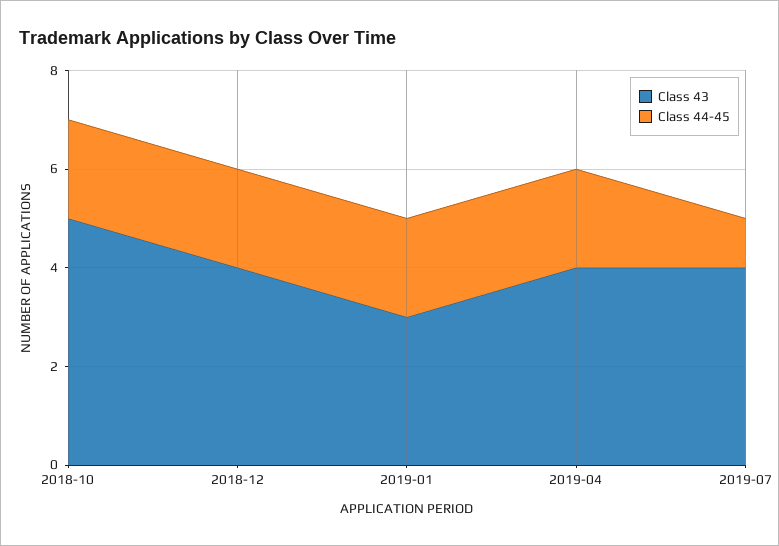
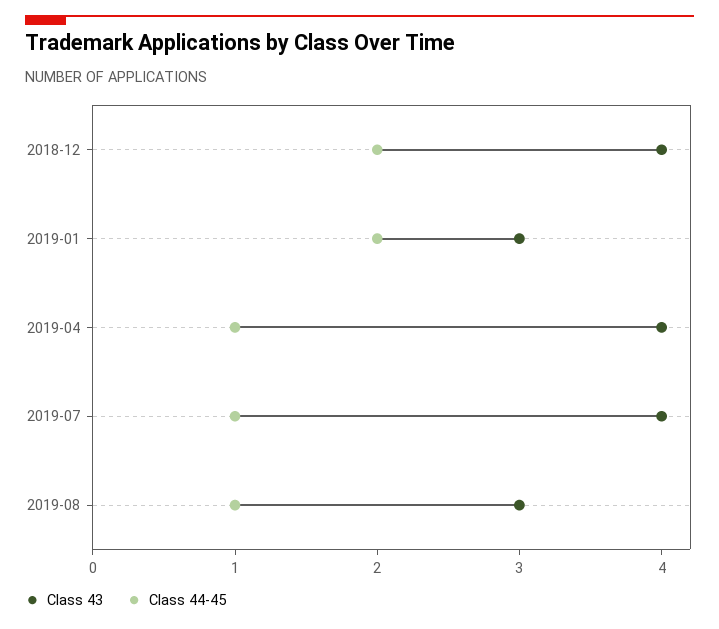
Class 43, 2018-10: 5 -> none
Class 44-45, 2018-10: 2 -> none
Class 44-45, 2019-04: 2 -> 1
Class 43, 2019-08: none -> 3
Class 44-45, 2019-08: none -> 1

